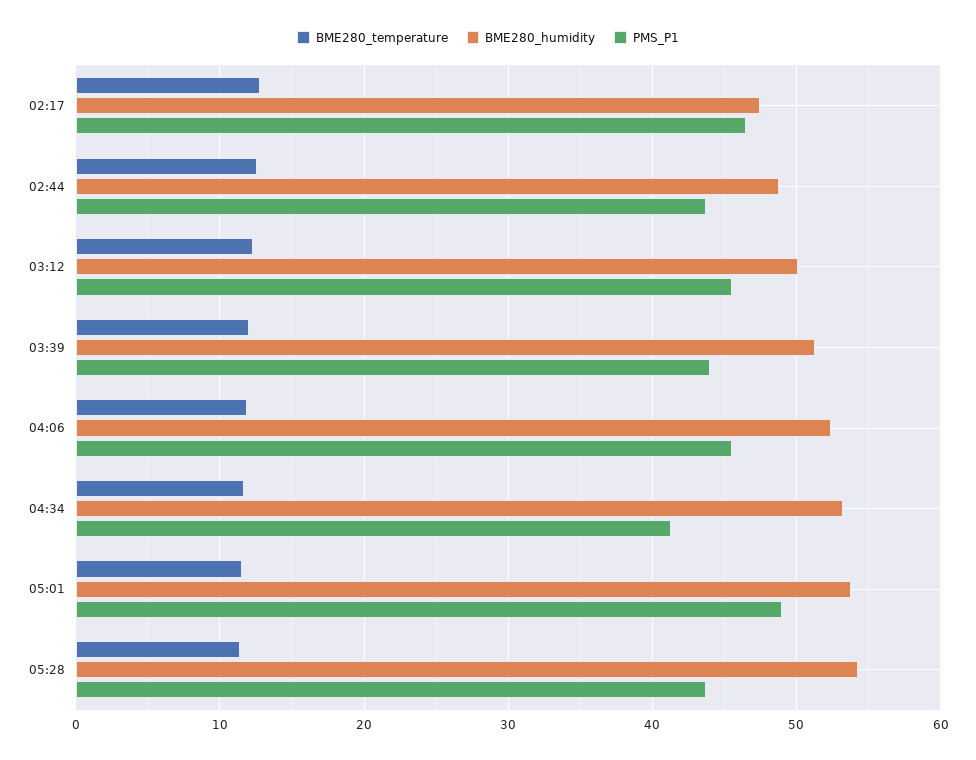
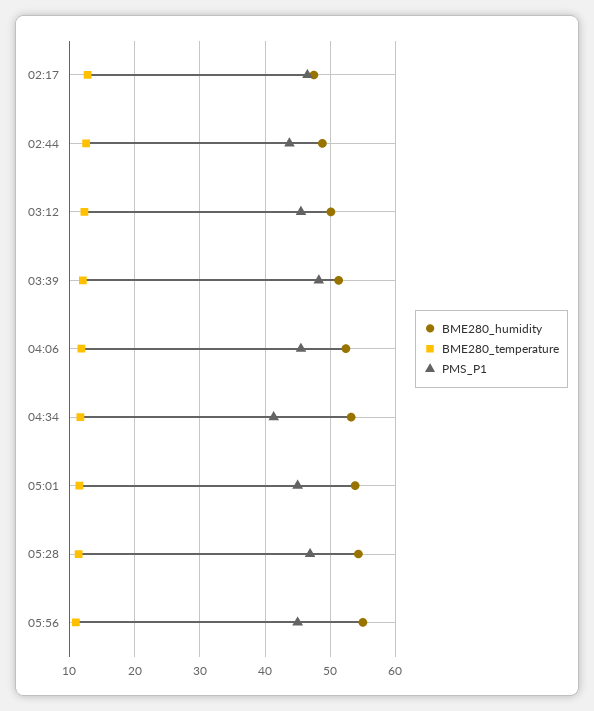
PMS_P1, 03:39: 44 -> 48
PMS_P1, 05:01: 49 -> 45
PMS_P1, 05:28: 44 -> 47
BME280_humidity, 05:56: none -> 55
BME280_temperature, 05:56: none -> 11
PMS_P1, 05:56: none -> 45

